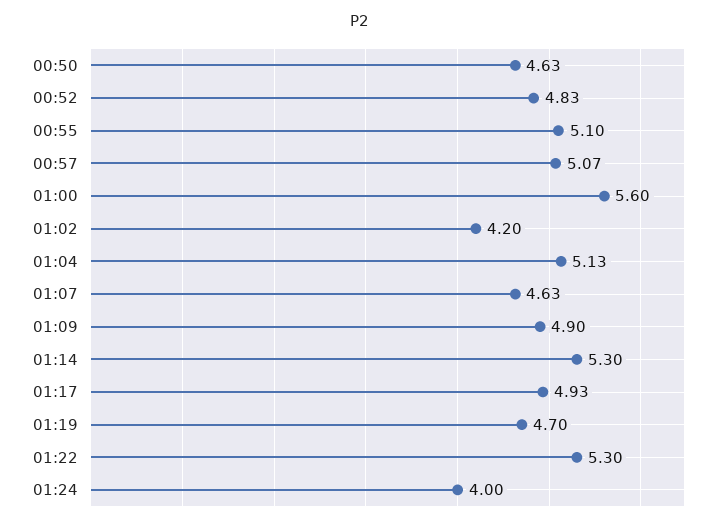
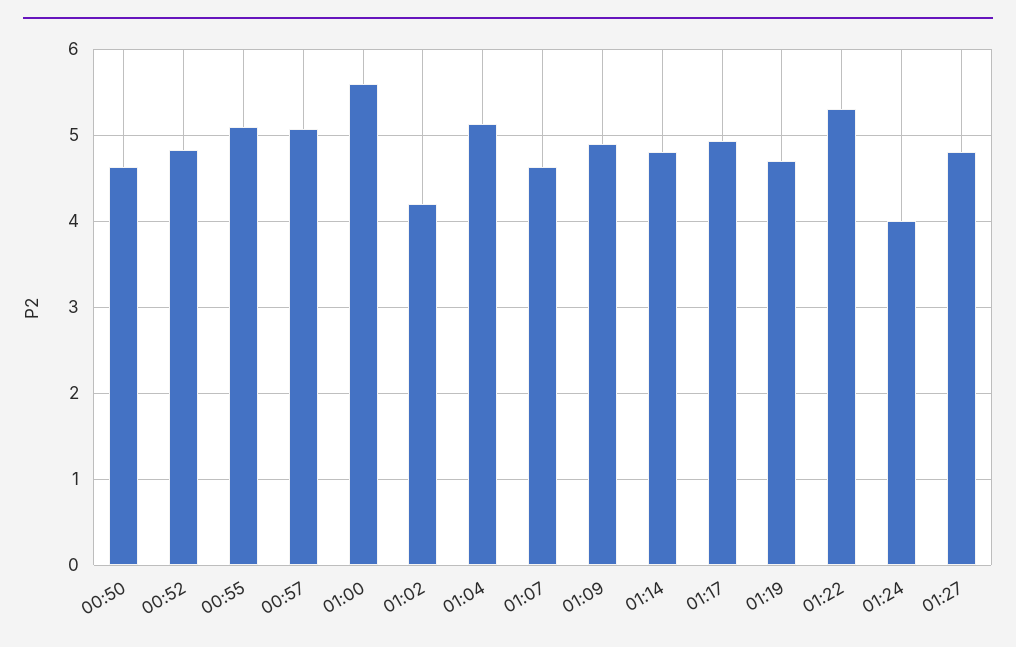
01:14: 5.3 -> 4.8
01:27: none -> 4.8

